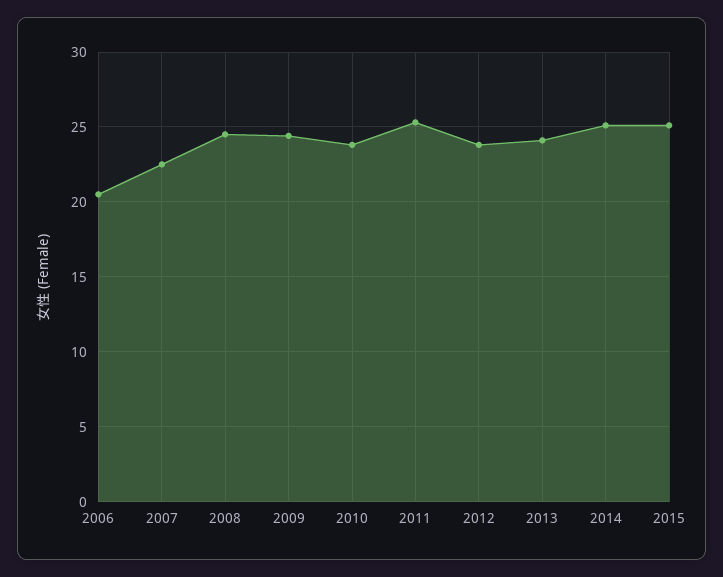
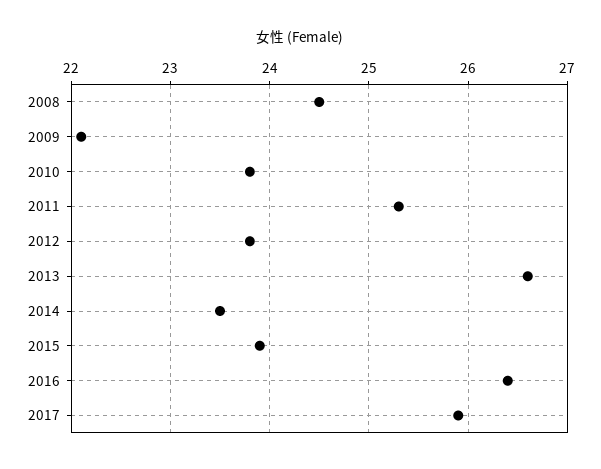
2006: 20.5 -> none
2007: 22.5 -> none
2009: 24.5 -> 22.1
2013: 24 -> 26.6
2014: 25 -> 23.5
2015: 25 -> 23.9
2016: none -> 26.4
2017: none -> 25.9

